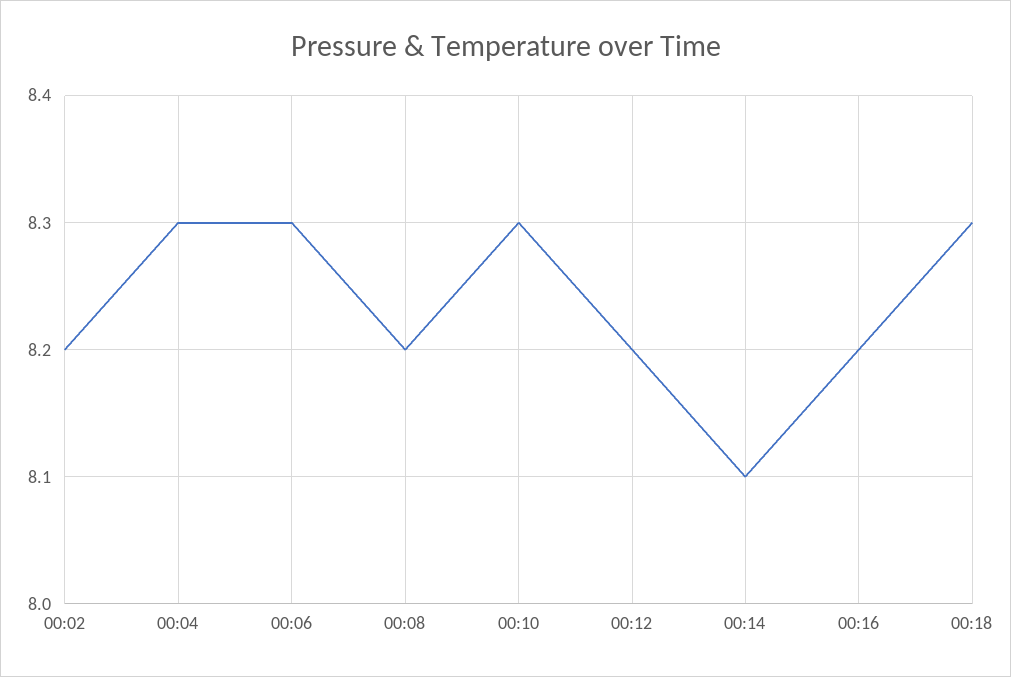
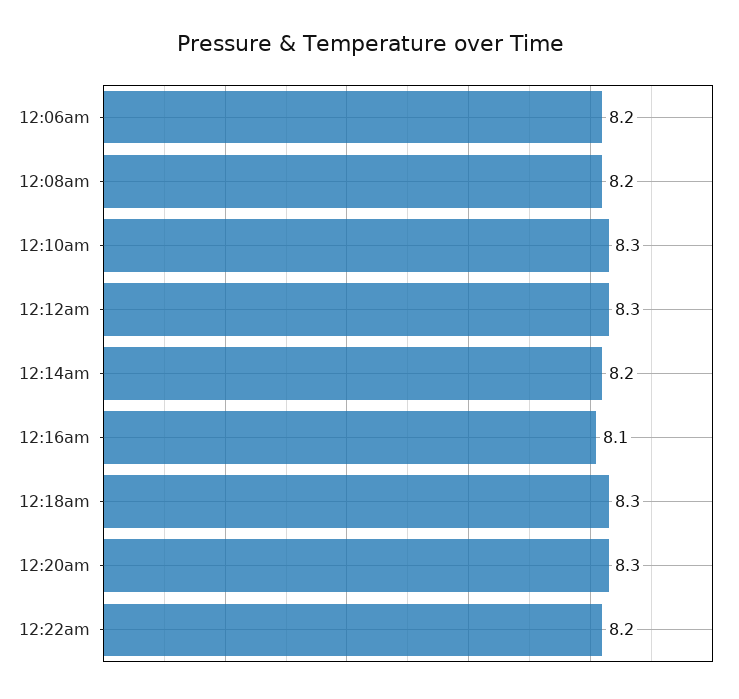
00:02: 8.2 -> none
00:04: 8.3 -> none
00:06: 8.3 -> 8.2
00:12: 8.2 -> 8.3
00:14: 8.1 -> 8.2
00:16: 8.2 -> 8.1
12:20am: none -> 8.3
12:22am: none -> 8.2

